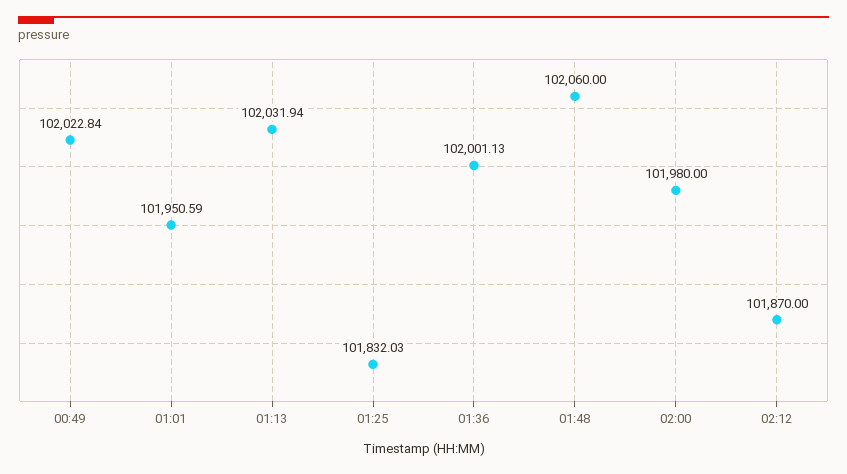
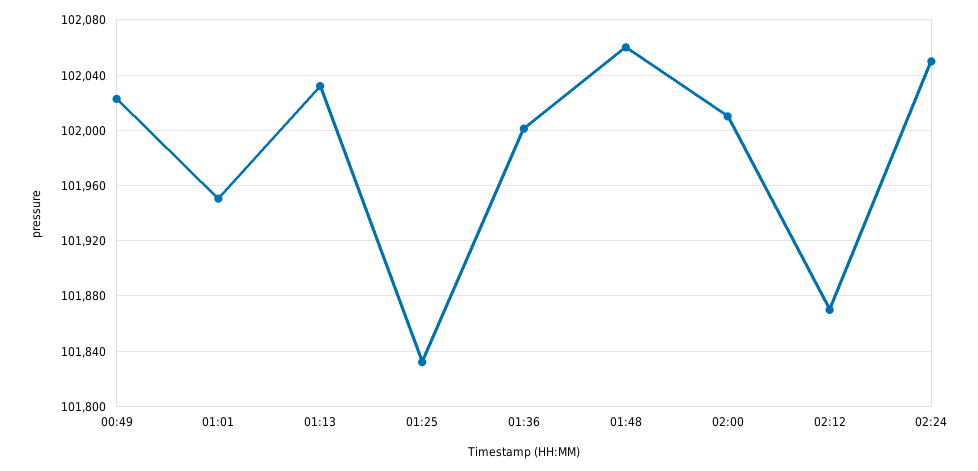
02:00: 101980 -> 102010
02:24: none -> 102050

